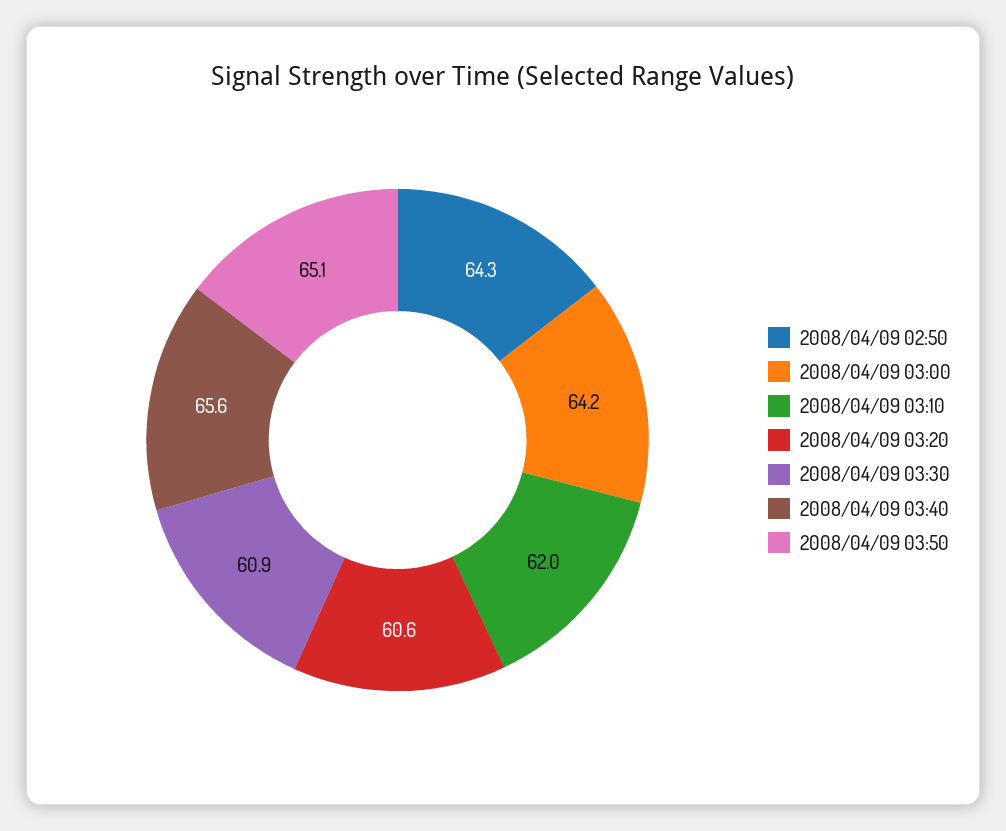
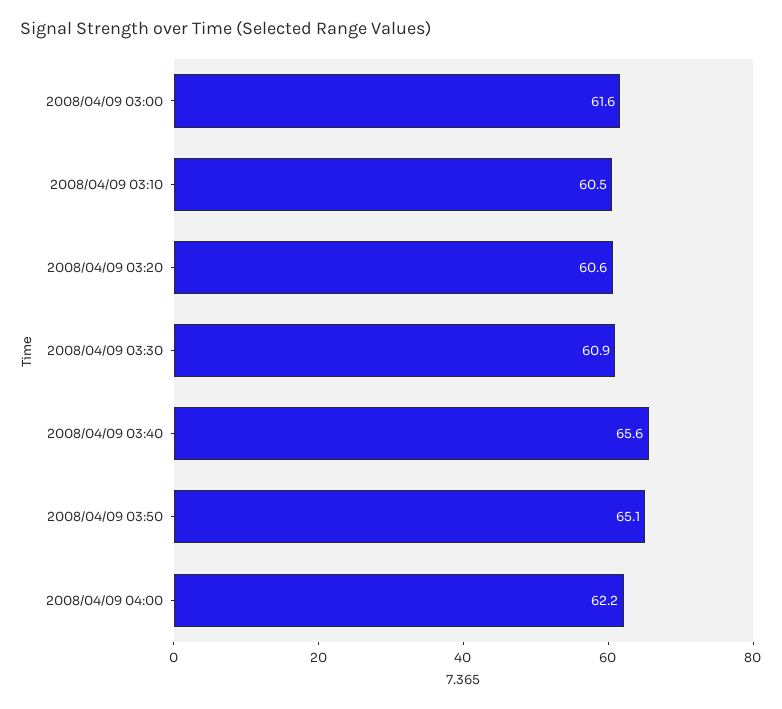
2008/04/09 02:50: 64.3 -> none
2008/04/09 03:00: 64.2 -> 61.6
2008/04/09 03:10: 62 -> 60.5
2008/04/09 04:00: none -> 62.2

